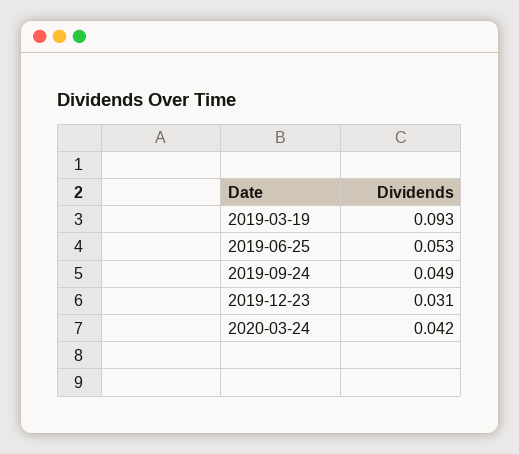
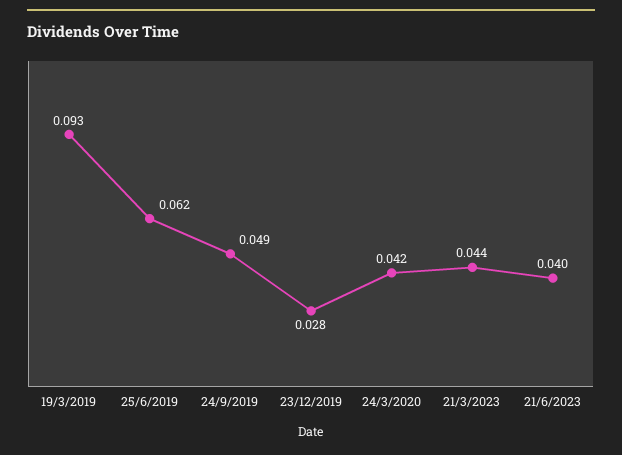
2019-06-25: 0.053 -> 0.062
2019-12-23: 0.031 -> 0.028
21/3/2023: none -> 0.044
21/6/2023: none -> 0.04

